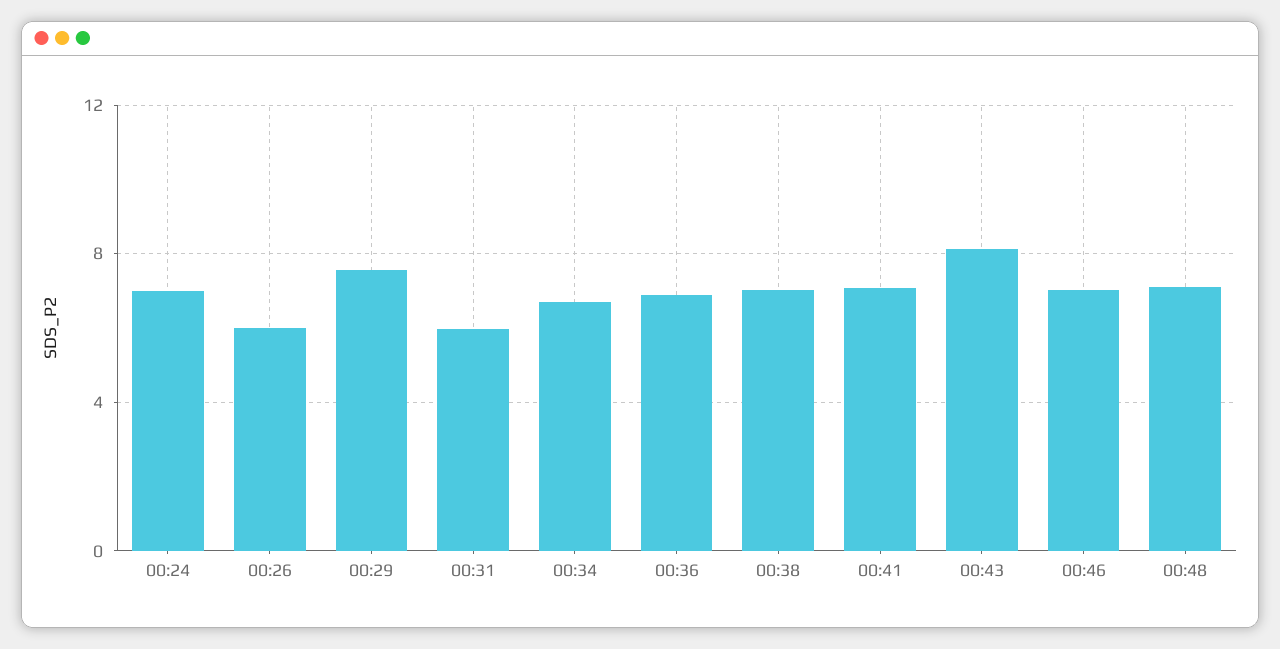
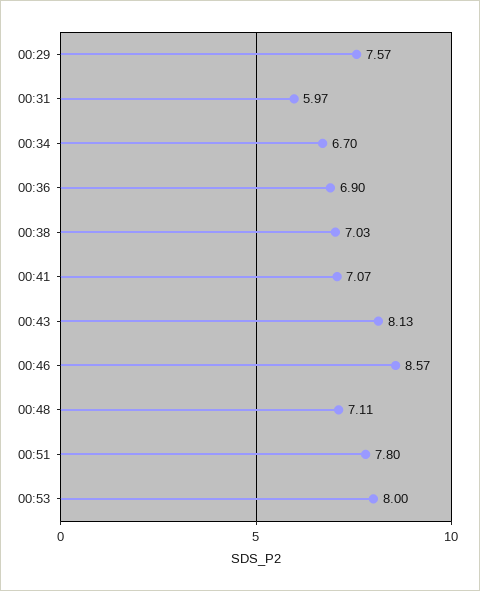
00:24: 7 -> none
00:26: 6 -> none
00:46: 7 -> 8.57
00:51: none -> 7.8
00:53: none -> 8

